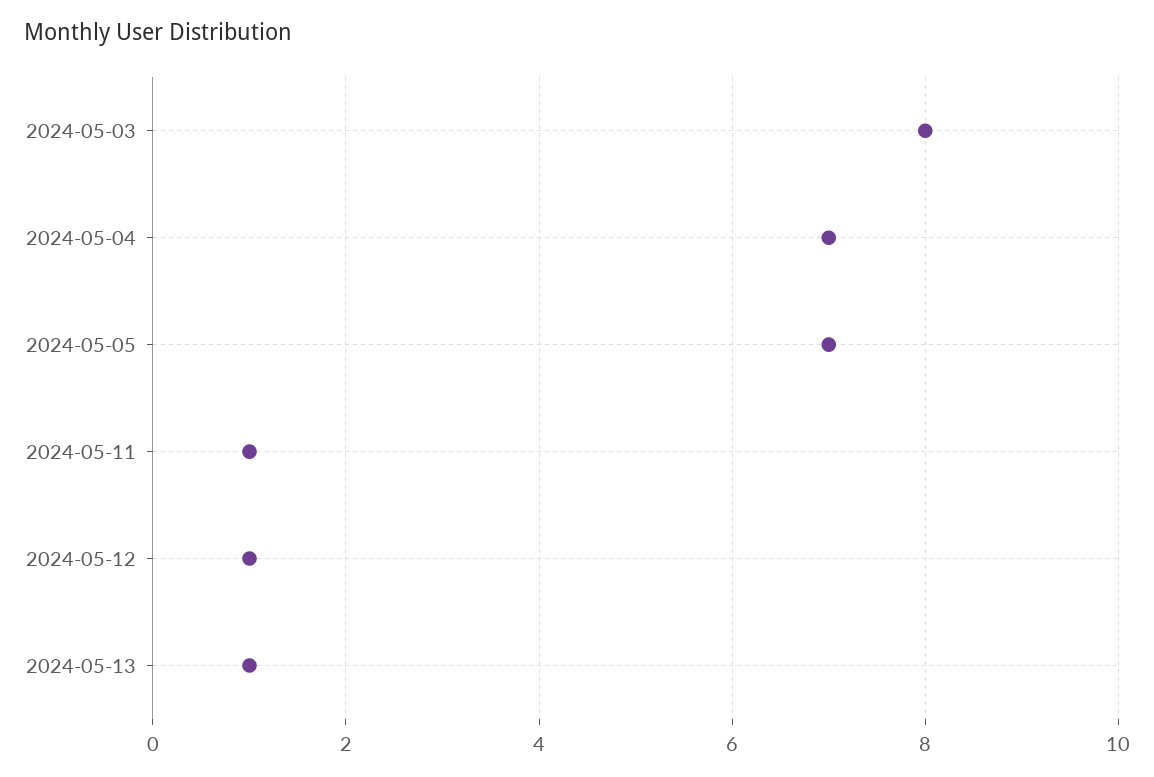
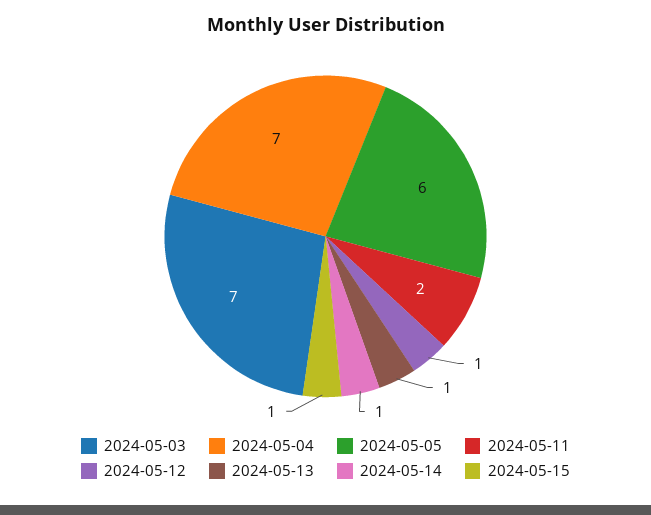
2024-05-03: 8 -> 7
2024-05-05: 7 -> 6
2024-05-11: 1 -> 2
2024-05-14: none -> 1
2024-05-15: none -> 1

